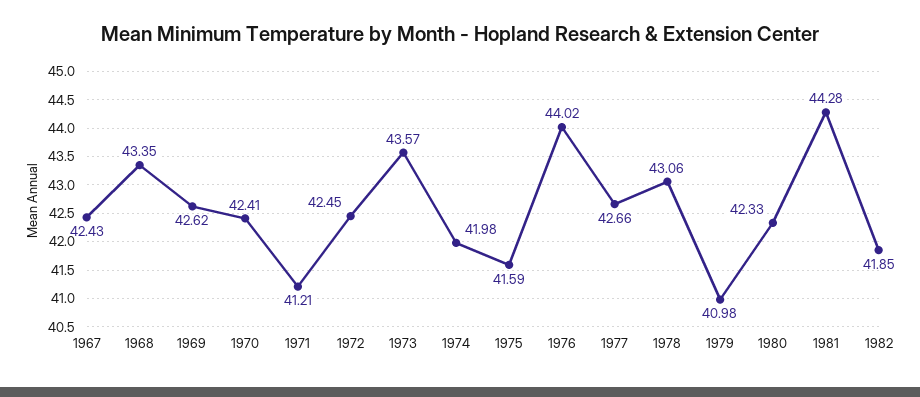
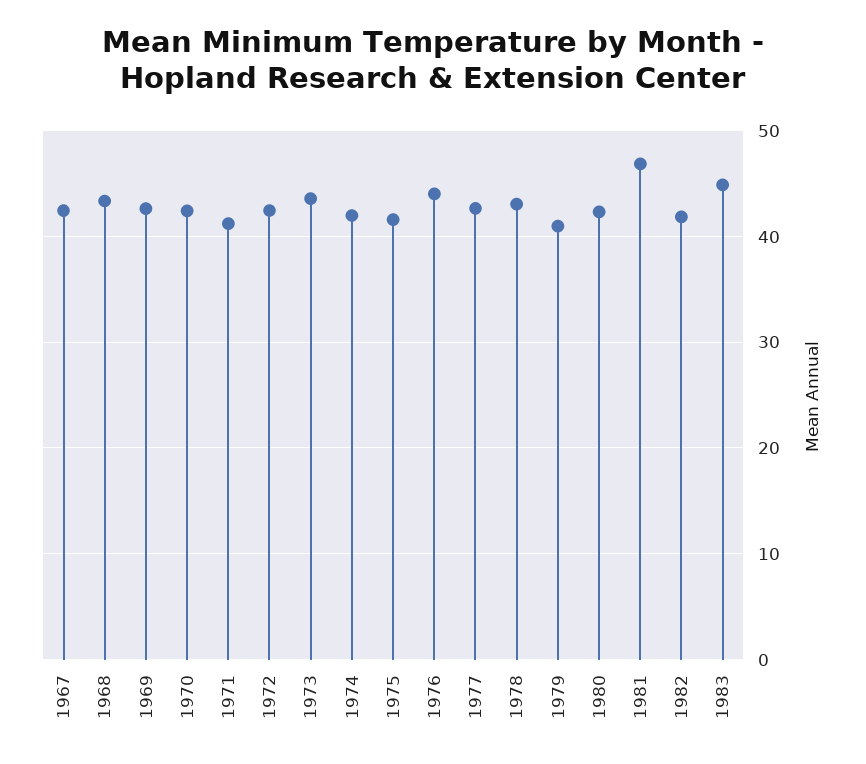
1981: 44.28 -> 47
1983: none -> 45

